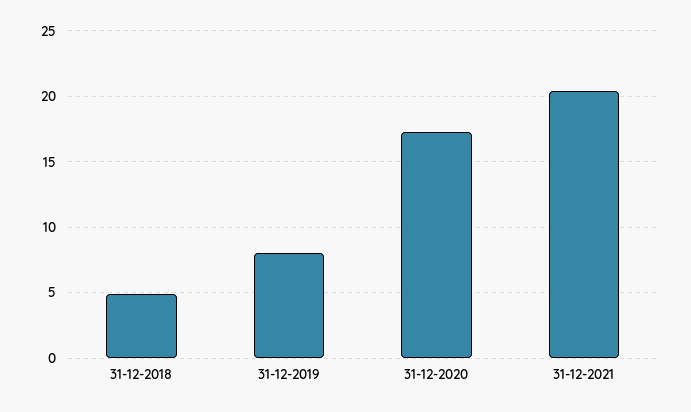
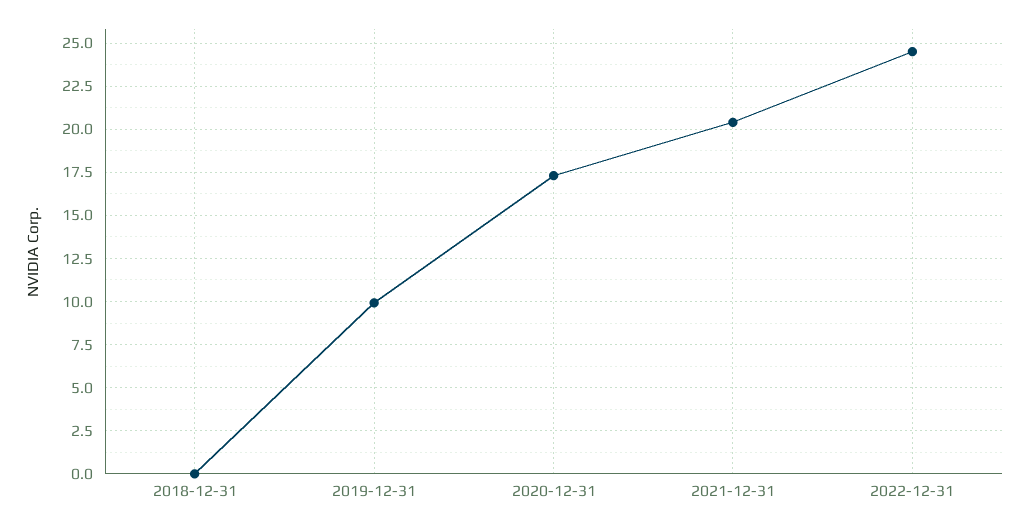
31-12-2018: 5 -> 0
31-12-2019: 8 -> 10
2022-12-31: none -> 24.5

